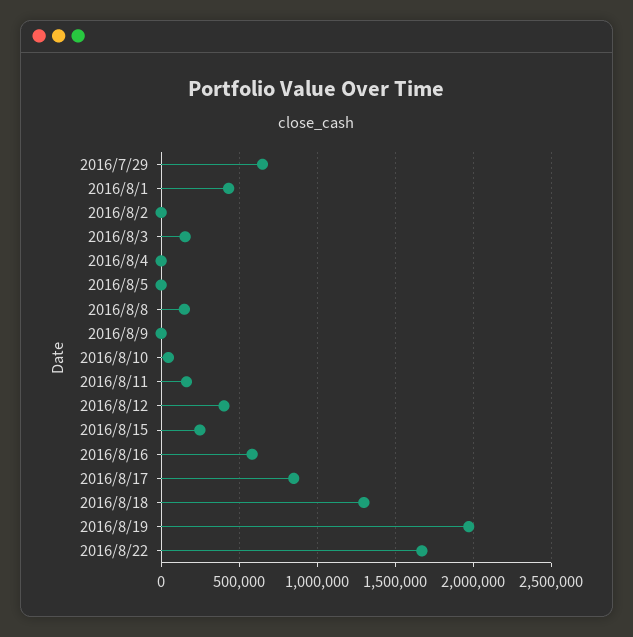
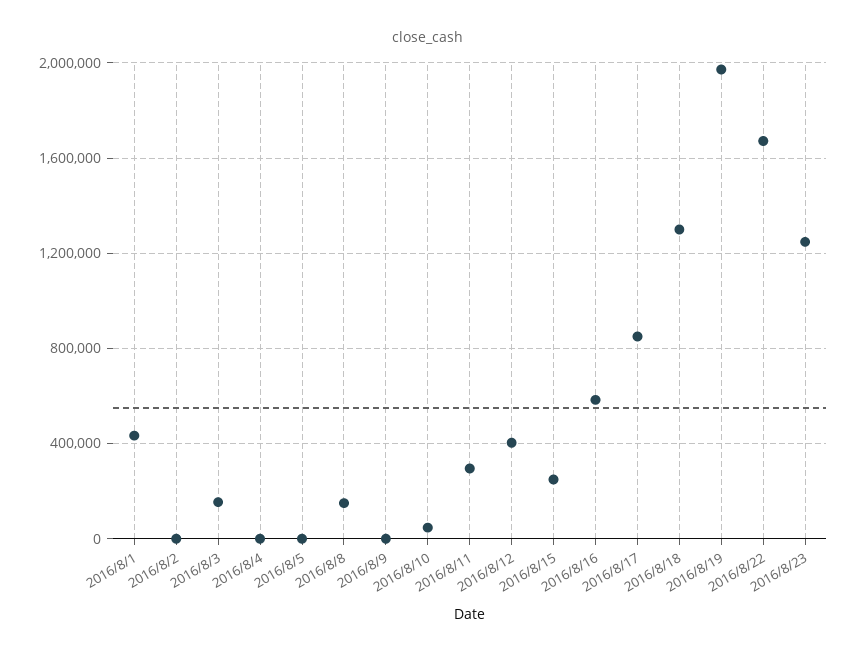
2016/7/29: 650000 -> none
2016/8/11: 150000 -> 300000
2016/8/23: none -> 1250000

